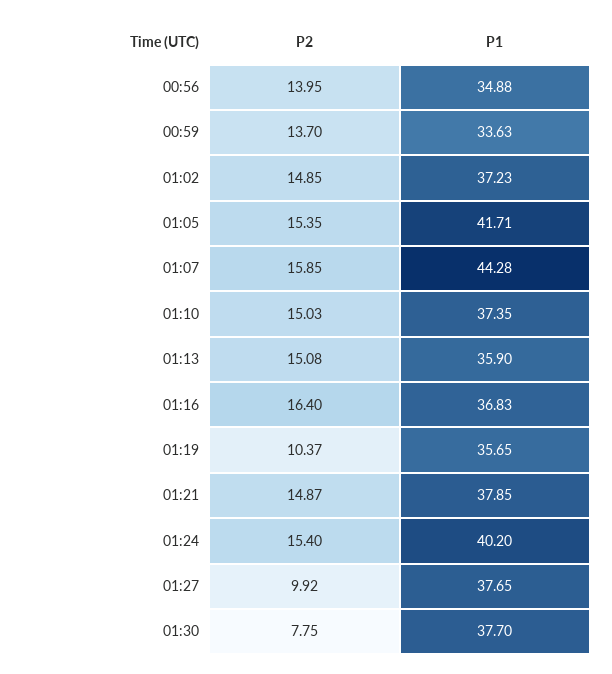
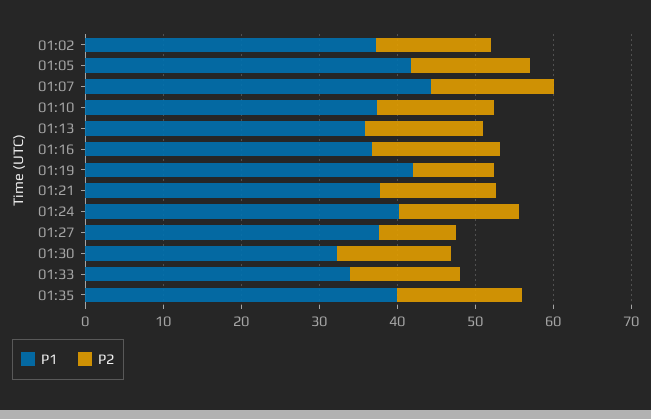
P2, 00:56: 13.95 -> none
P1, 00:56: 34.88 -> none
P2, 00:59: 13.7 -> none
P1, 00:59: 33.63 -> none
P1, 01:19: 35.65 -> 42
P2, 01:30: 7.75 -> 14
P1, 01:30: 37.7 -> 32
P1, 01:33: none -> 34
P2, 01:33: none -> 14
P1, 01:35: none -> 40
P2, 01:35: none -> 16

